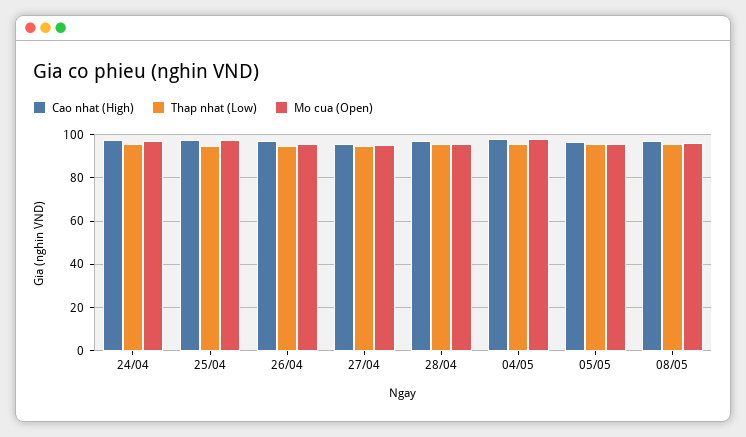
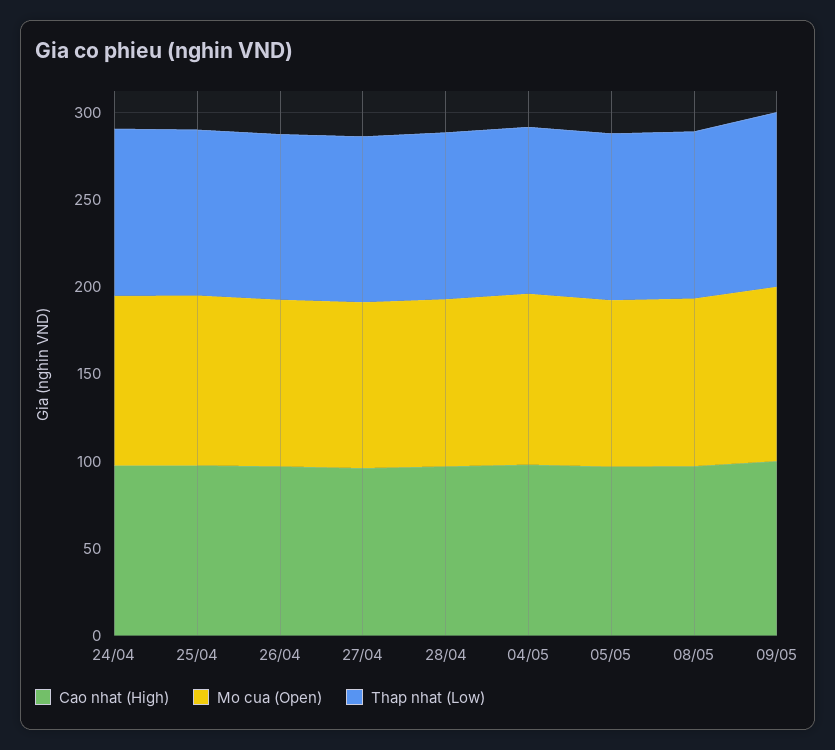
Cao nhat (High), 09/05: none -> 100
Mo cua (Open), 09/05: none -> 100
Thap nhat (Low), 09/05: none -> 100

